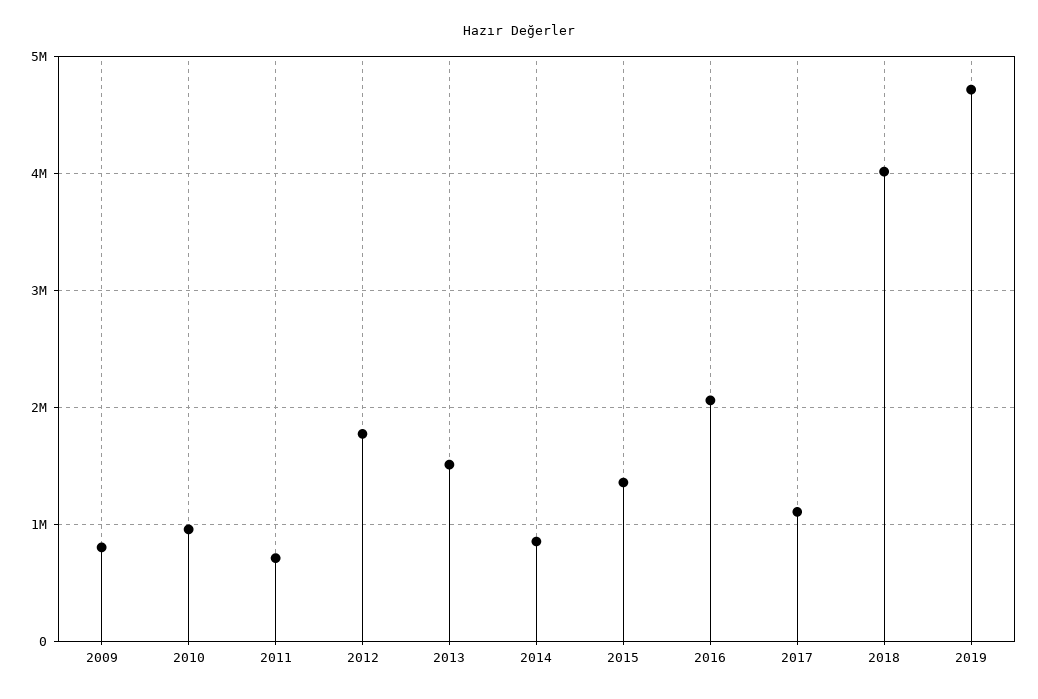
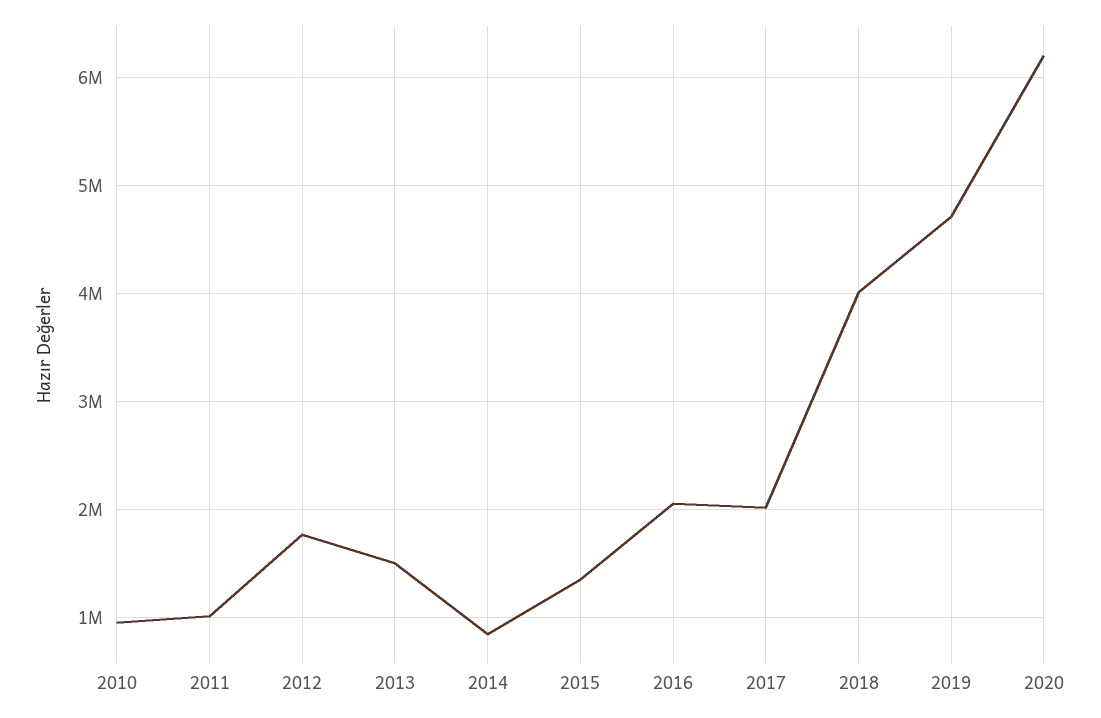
2009: 800000 -> none
2011: 700000 -> 1000000
2017: 1100000 -> 2000000
2020: none -> 6200000

